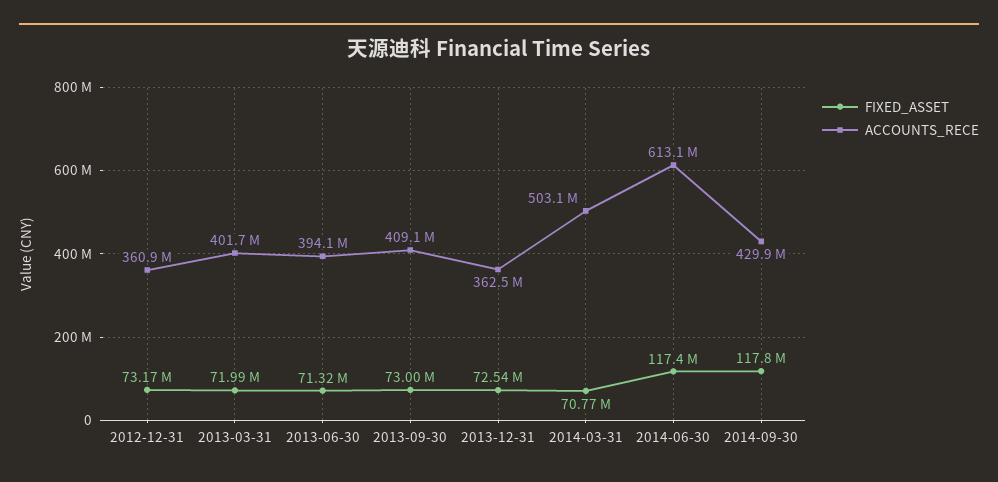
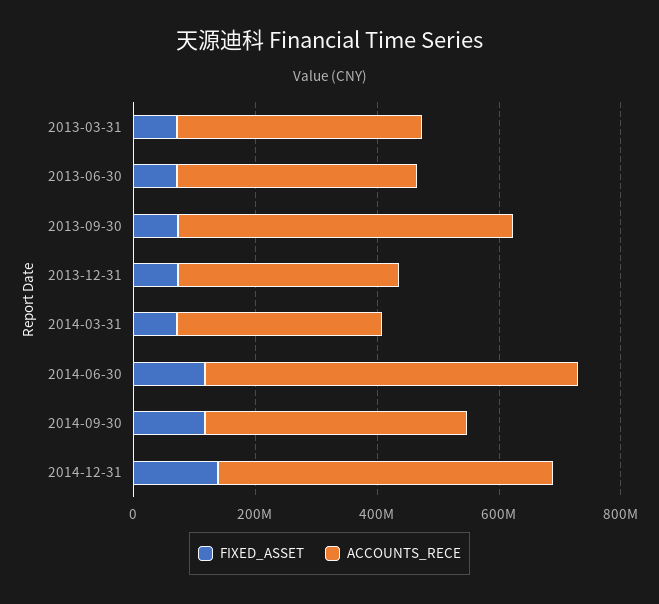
FIXED_ASSET, 2012-12-31: 73170000 -> none
ACCOUNTS_RECE, 2012-12-31: 360900000 -> none
ACCOUNTS_RECE, 2013-09-30: 409100000 -> 550000000
ACCOUNTS_RECE, 2014-03-31: 503100000 -> 350000000
FIXED_ASSET, 2014-12-31: none -> 150000000
ACCOUNTS_RECE, 2014-12-31: none -> 550000000

